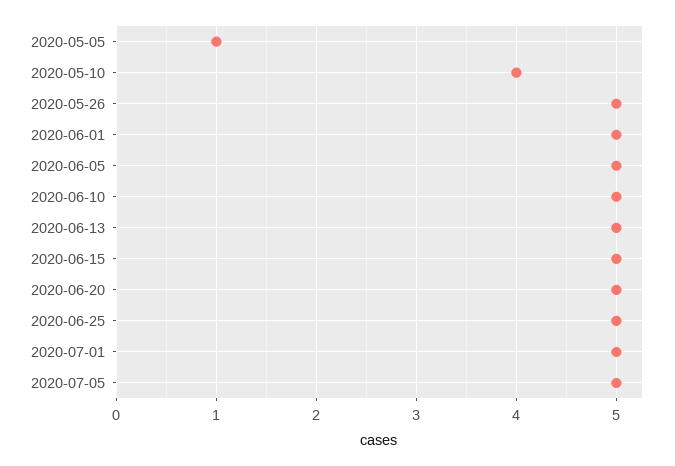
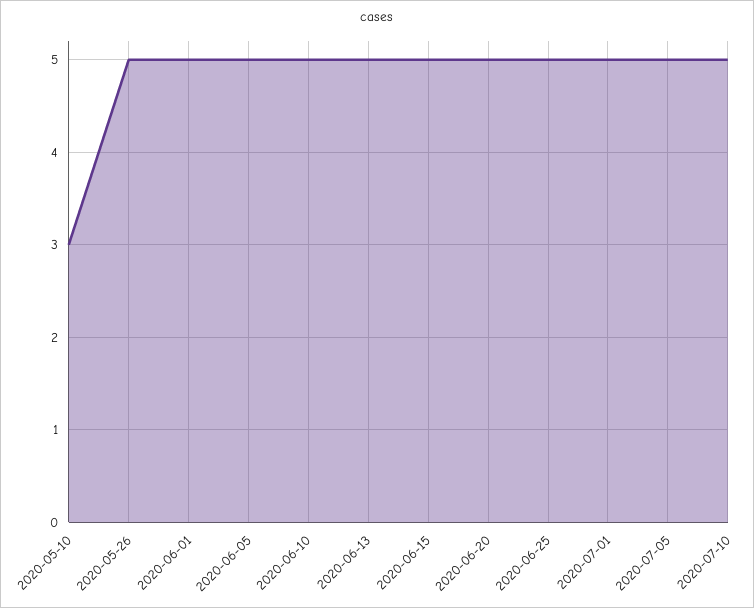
2020-05-05: 1 -> none
2020-05-10: 4 -> 3
2020-07-10: none -> 5

